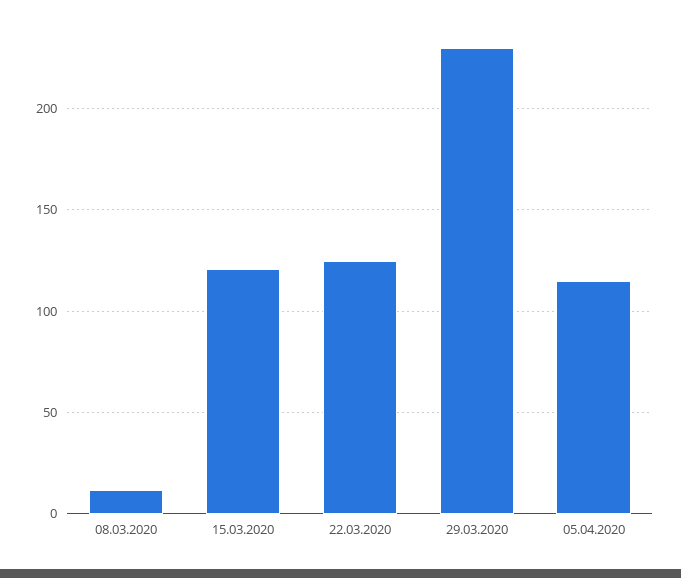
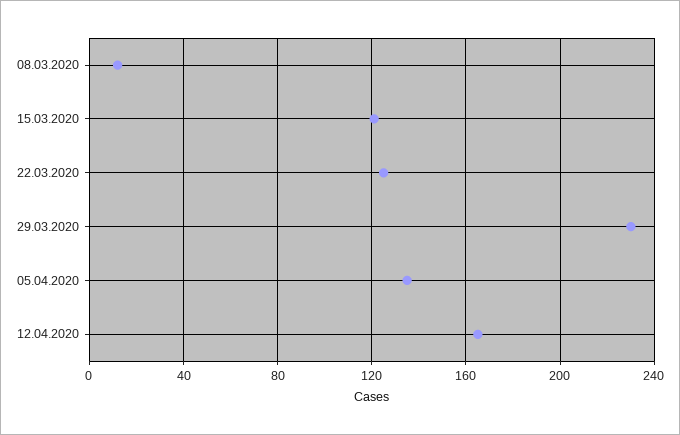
05.04.2020: 115 -> 135
12.04.2020: none -> 165

